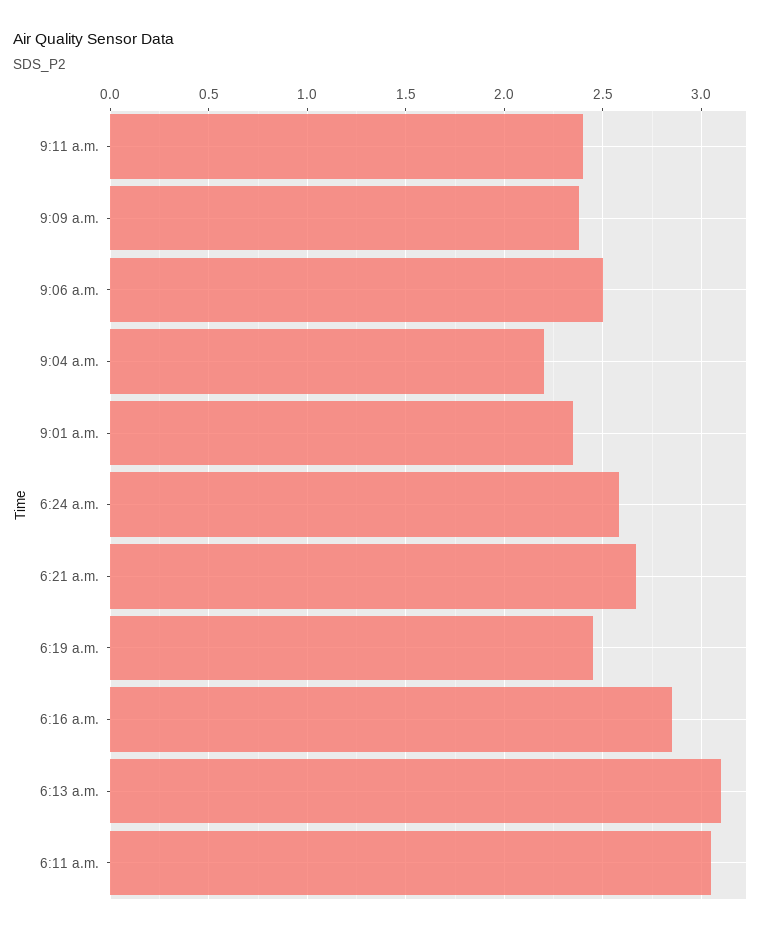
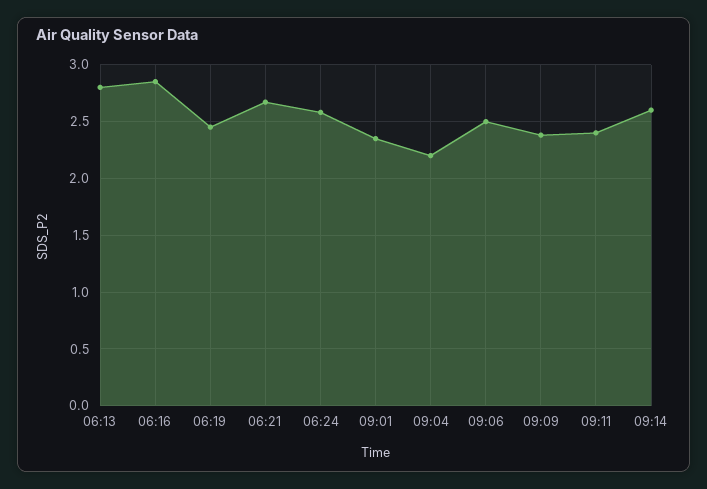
6:13 a.m.: 3.1 -> 2.8
6:11 a.m.: 3.05 -> none
09:14: none -> 2.6

